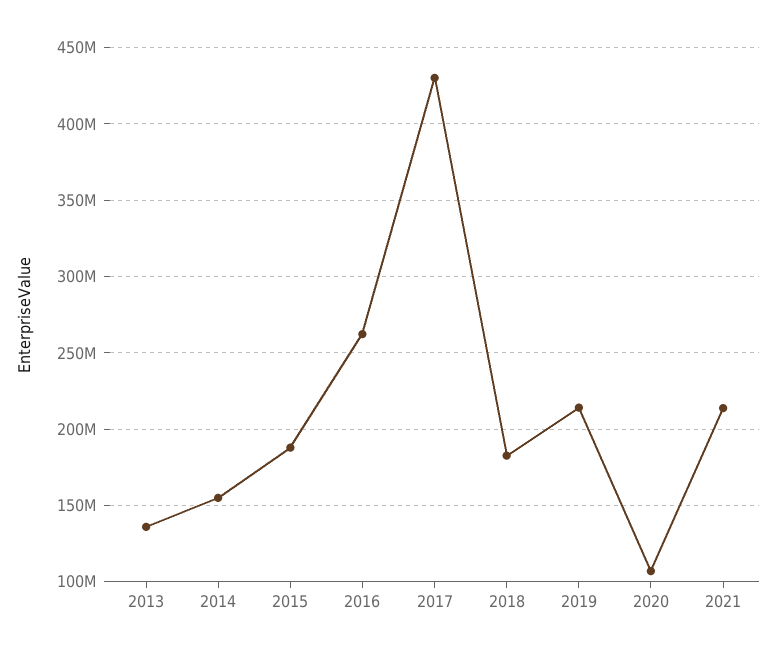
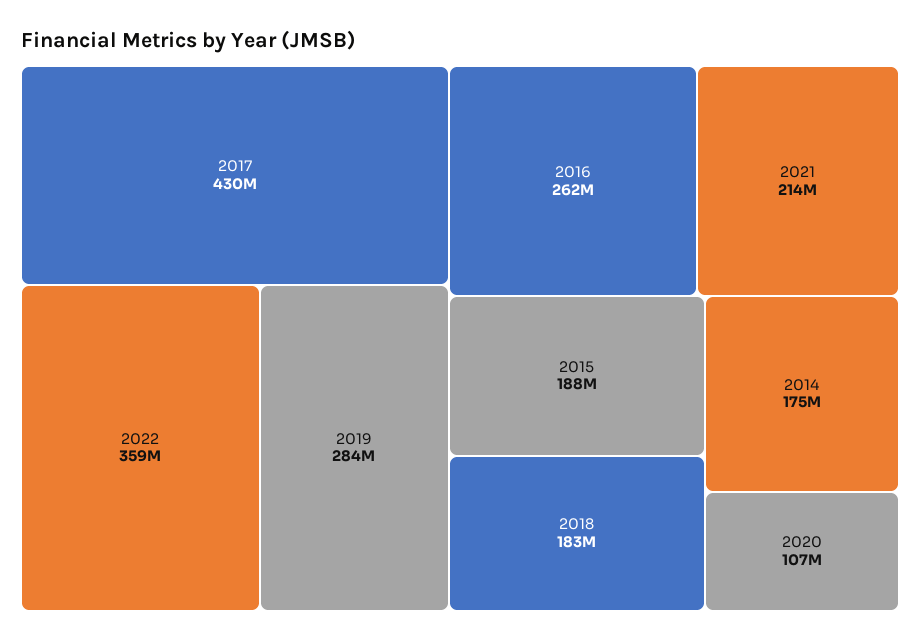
2013: 135000000 -> none
2014: 155000000 -> 175000000
2019: 215000000 -> 284000000
2022: none -> 359000000

